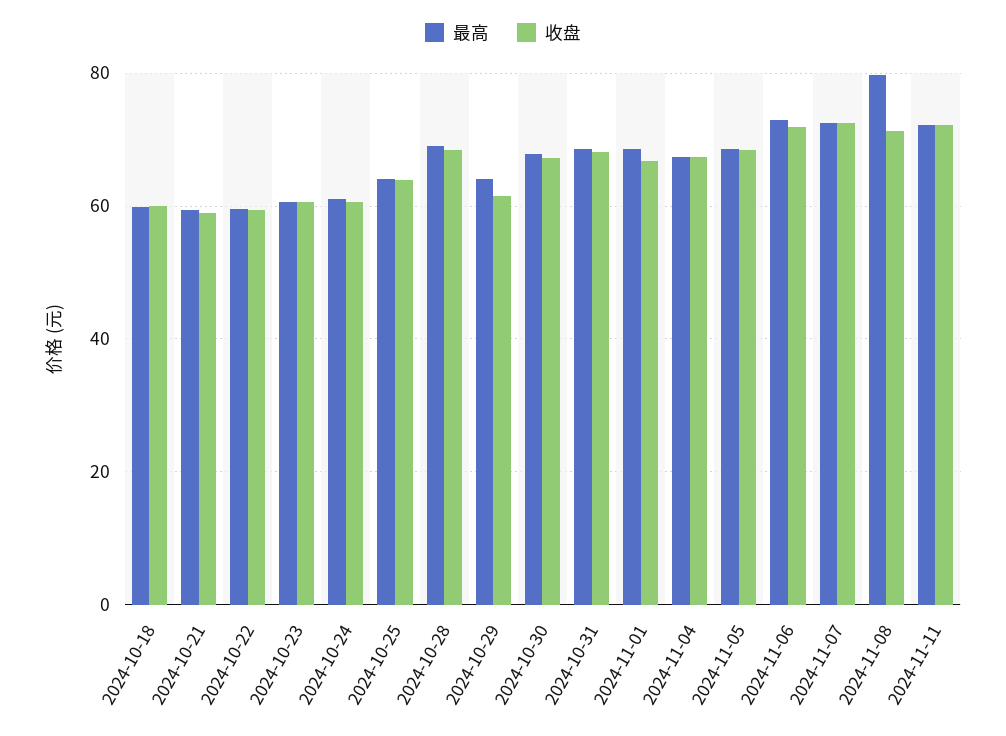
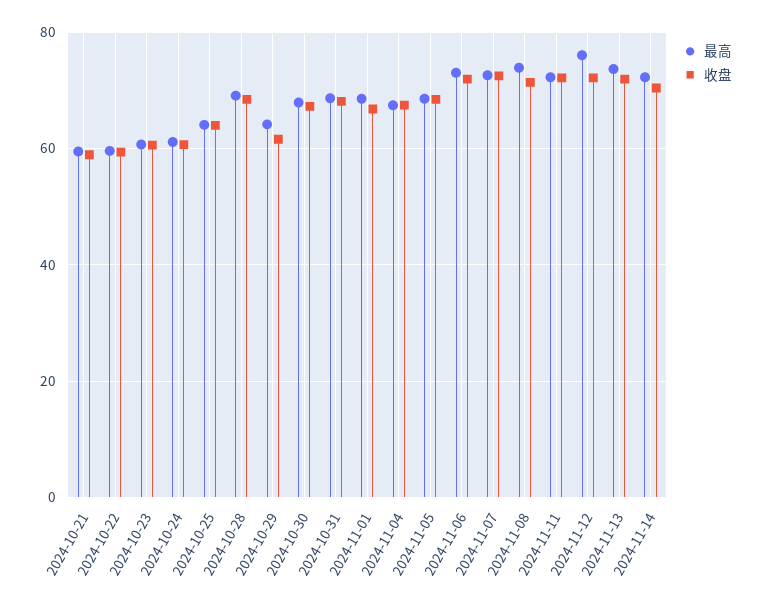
最高, 2024-10-18: 60 -> none
收盘, 2024-10-18: 60 -> none
最高, 2024-11-08: 80 -> 74
最高, 2024-11-12: none -> 76
收盘, 2024-11-12: none -> 72
最高, 2024-11-13: none -> 74
收盘, 2024-11-13: none -> 72
最高, 2024-11-14: none -> 72
收盘, 2024-11-14: none -> 70

